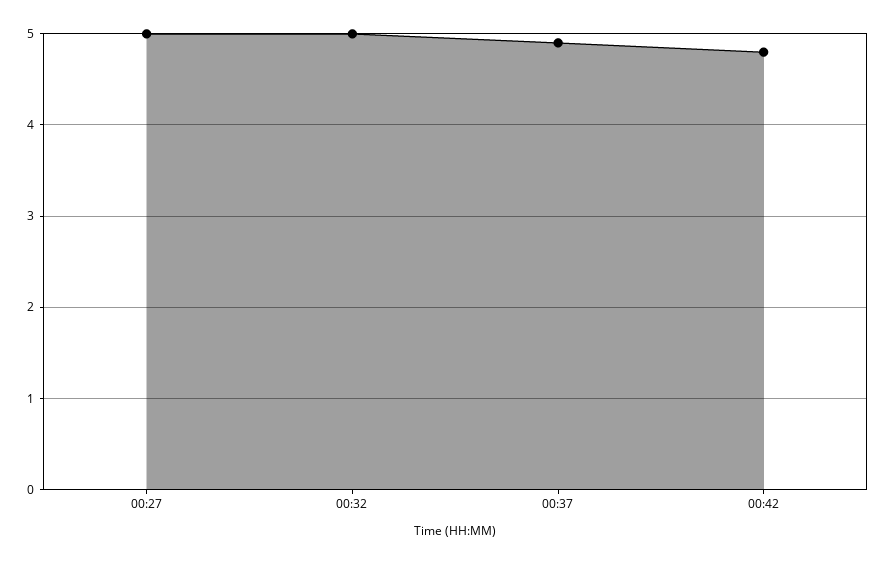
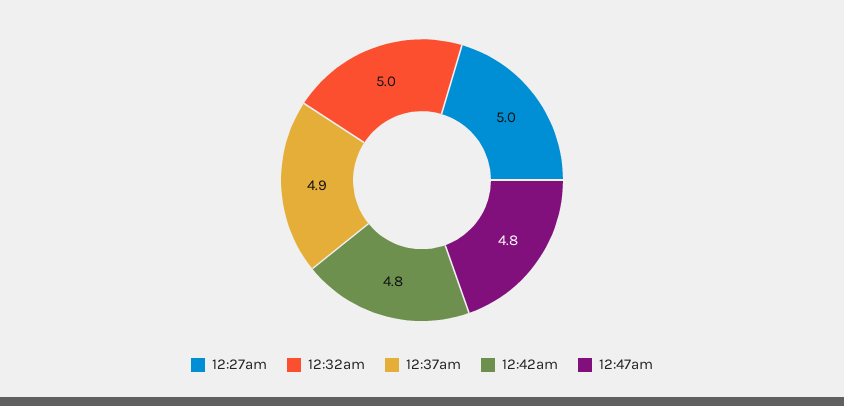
12:47am: none -> 4.8

